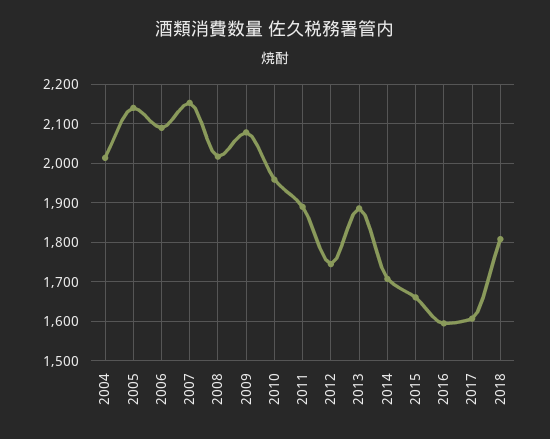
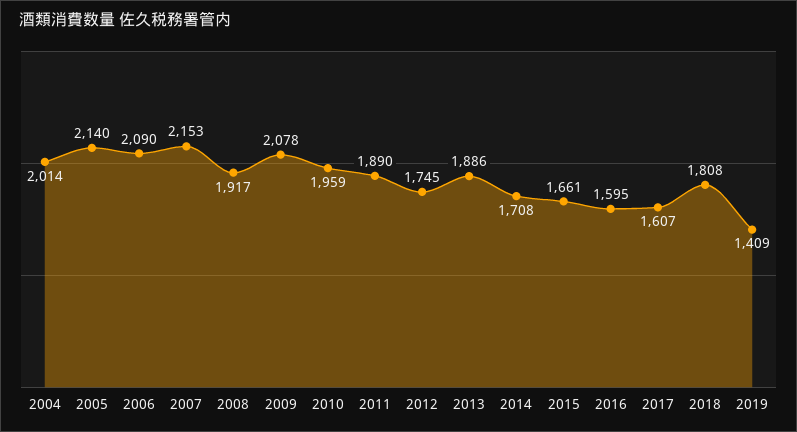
2008: 2020 -> 1917
2019: none -> 1409

